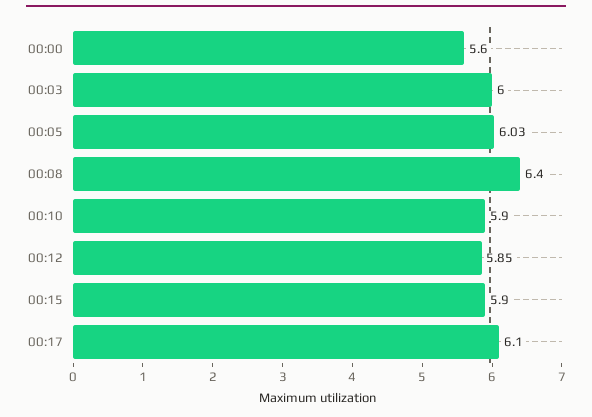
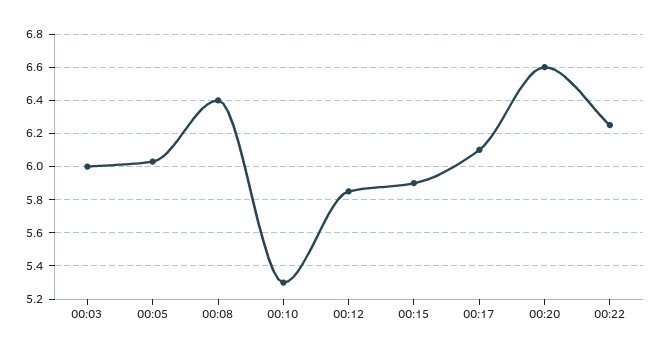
00:00: 5.6 -> none
00:10: 5.9 -> 5.3
00:20: none -> 6.6
00:22: none -> 6.25

